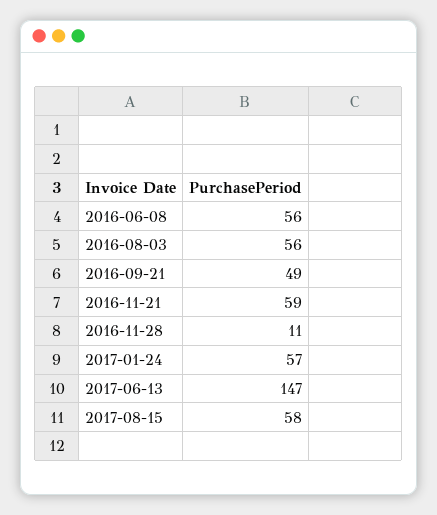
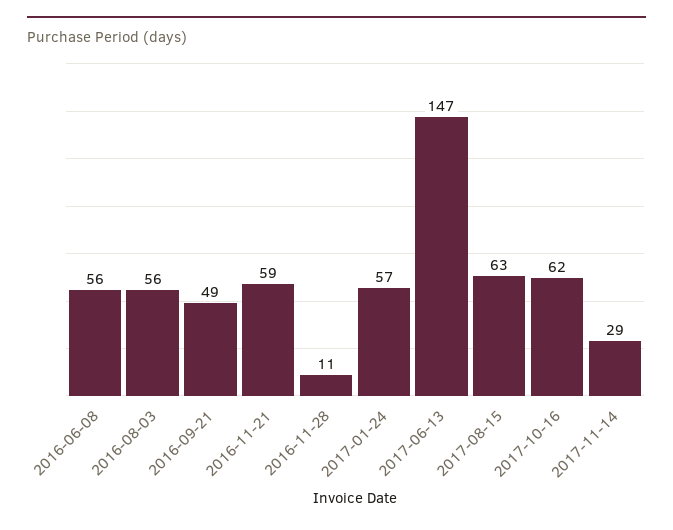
2017-08-15: 58 -> 63
2017-10-16: none -> 62
2017-11-14: none -> 29

